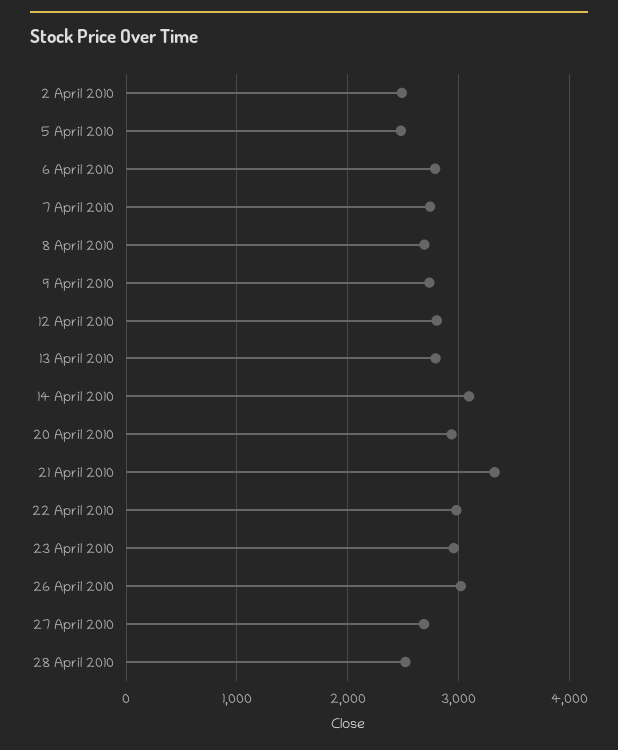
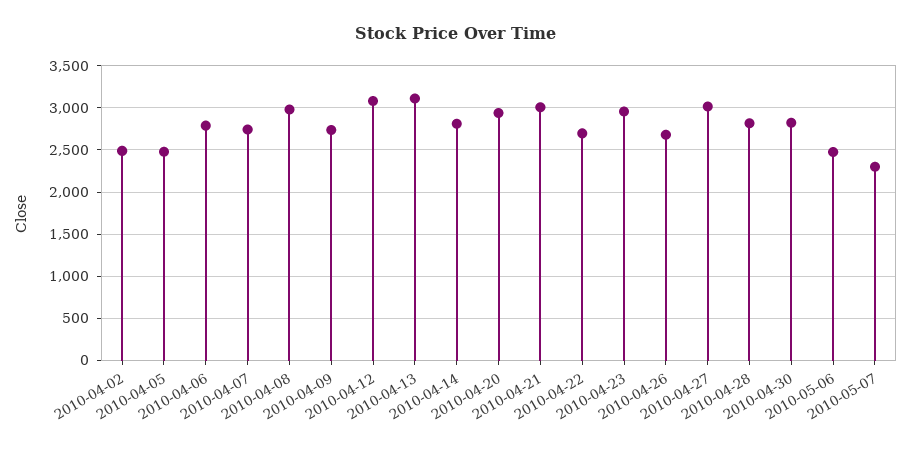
8 April 2010: 2700 -> 3000
12 April 2010: 2800 -> 3100
13 April 2010: 2800 -> 3100
14 April 2010: 3100 -> 2800
21 April 2010: 3300 -> 3000
22 April 2010: 3000 -> 2700
26 April 2010: 3000 -> 2700
27 April 2010: 2700 -> 3000
28 April 2010: 2500 -> 2800
2010-04-30: none -> 2800
2010-05-06: none -> 2500
2010-05-07: none -> 2300

